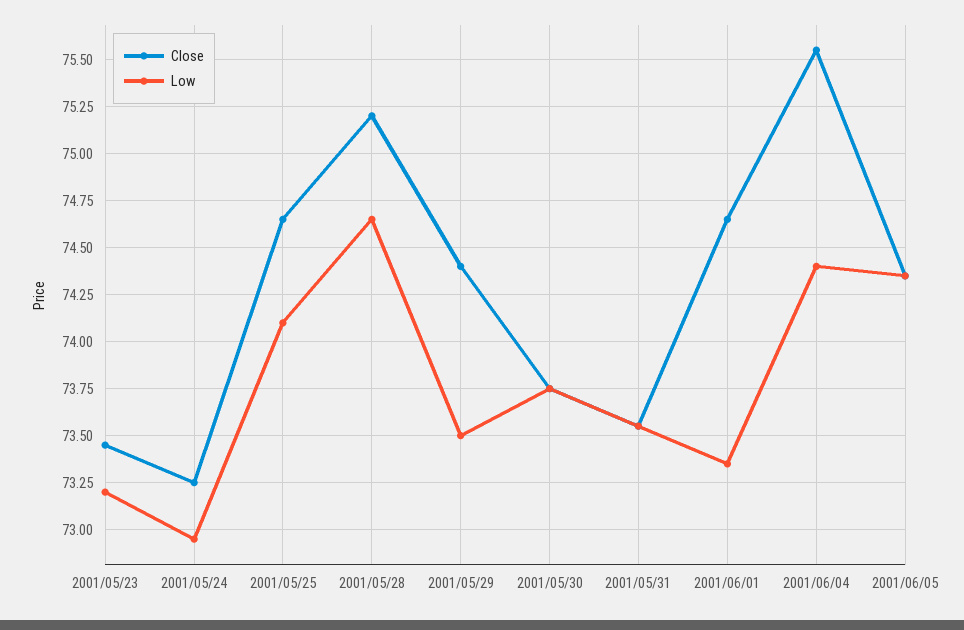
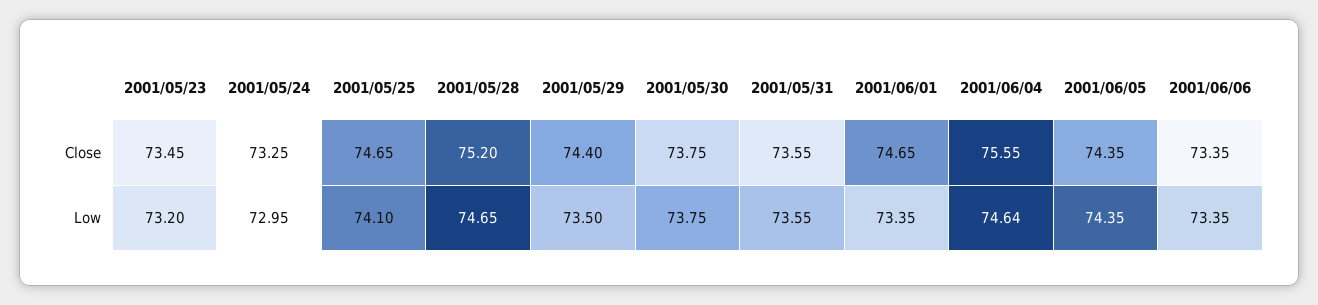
Low, 2001/06/04: 74.4 -> 74.64
Close, 2001/06/06: none -> 73.35
Low, 2001/06/06: none -> 73.35

